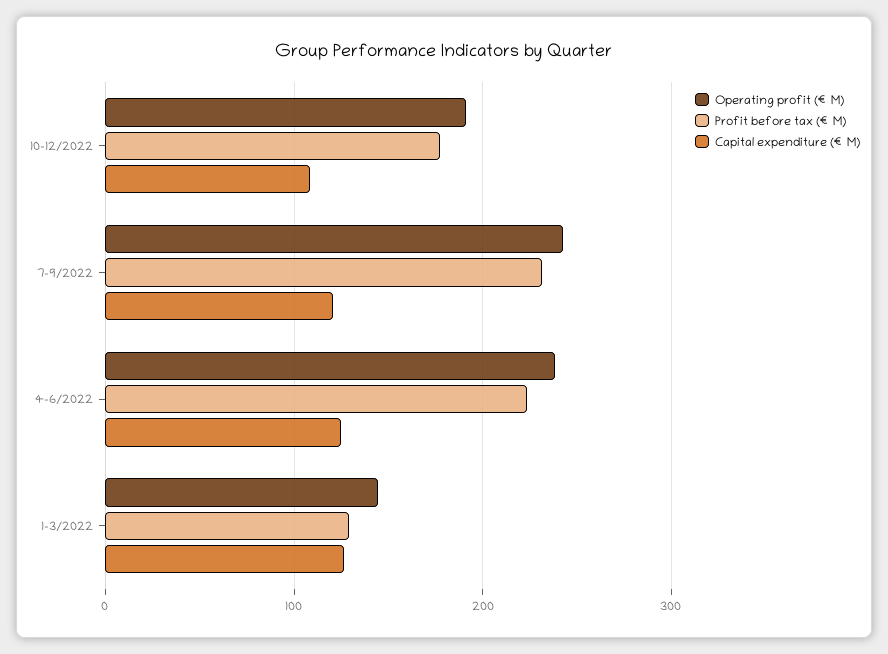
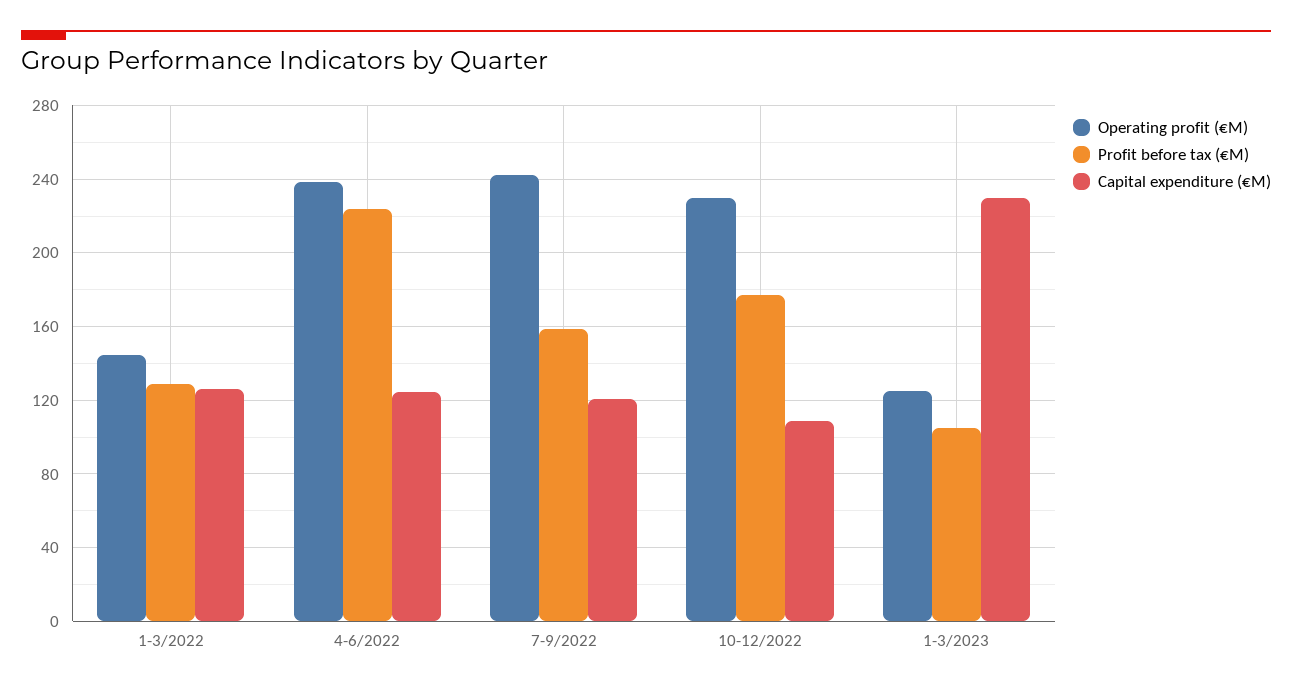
Operating profit (€M), 10-12/2022: 190 -> 230
Profit before tax (€M), 7-9/2022: 230 -> 160
Operating profit (€M), 1-3/2023: none -> 125
Profit before tax (€M), 1-3/2023: none -> 105
Capital expenditure (€M), 1-3/2023: none -> 230

